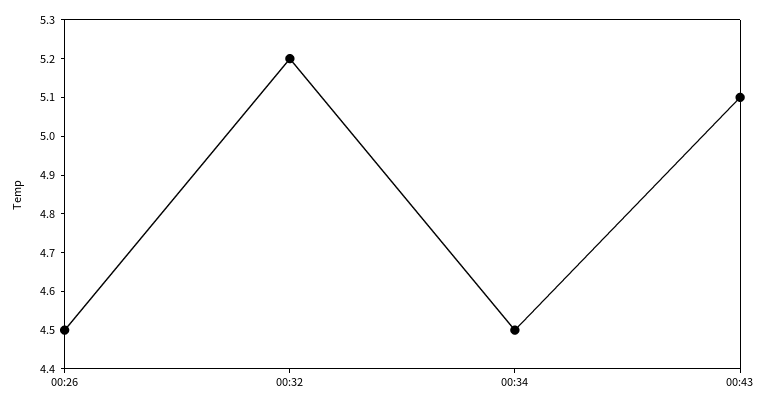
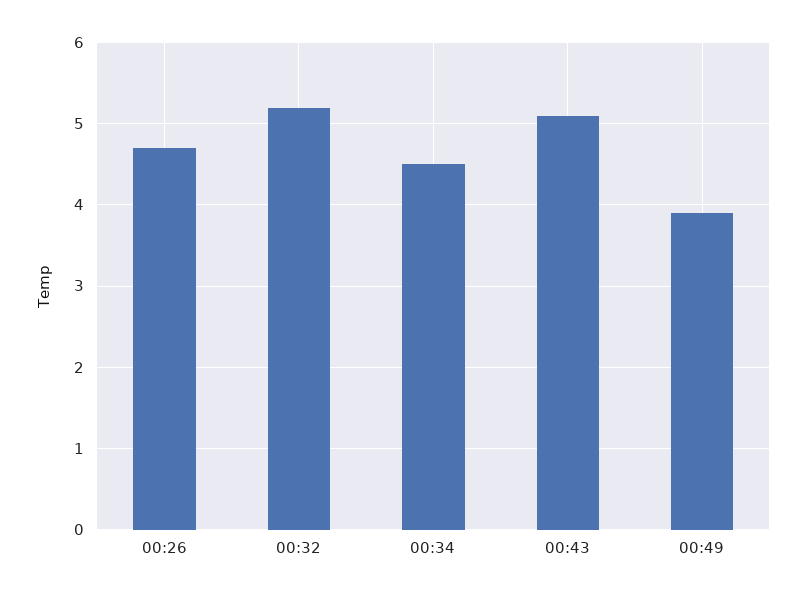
00:26: 4.5 -> 4.7
00:49: none -> 3.9

